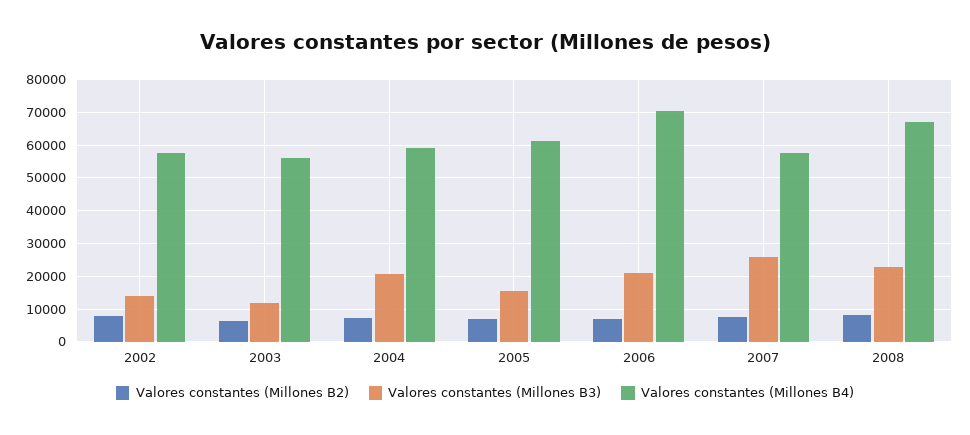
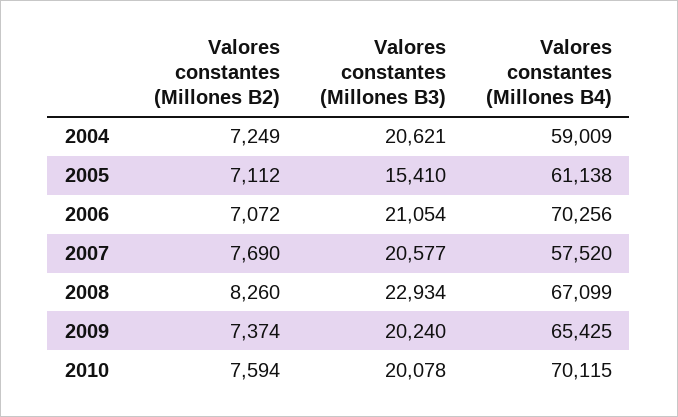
Valores constantes (Millones B2), 2002: 8000 -> none
Valores constantes (Millones B3), 2002: 14000 -> none
Valores constantes (Millones B4), 2002: 58000 -> none
Valores constantes (Millones B2), 2003: 6000 -> none
Valores constantes (Millones B3), 2003: 12000 -> none
Valores constantes (Millones B4), 2003: 56000 -> none
Valores constantes (Millones B3), 2007: 26000 -> 20577
Valores constantes (Millones B2), 2009: none -> 7374
Valores constantes (Millones B3), 2009: none -> 20240
Valores constantes (Millones B4), 2009: none -> 65425
Valores constantes (Millones B2), 2010: none -> 7594
Valores constantes (Millones B3), 2010: none -> 20078
Valores constantes (Millones B4), 2010: none -> 70115

